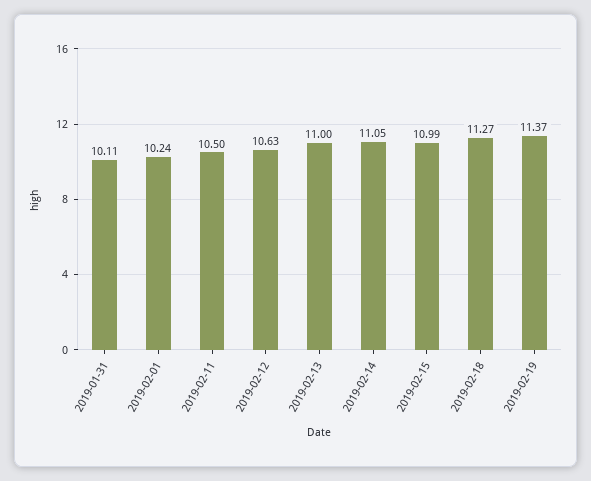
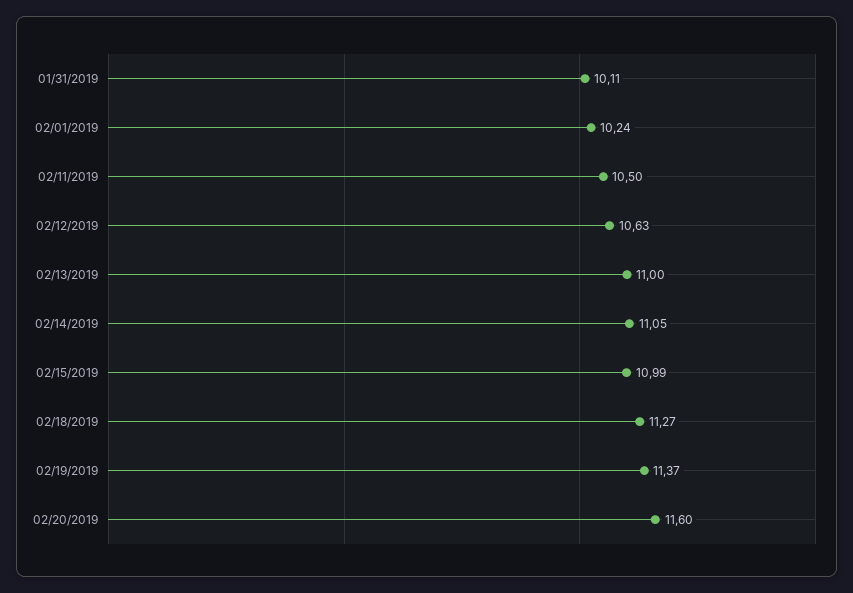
02/20/2019: none -> 11.6

